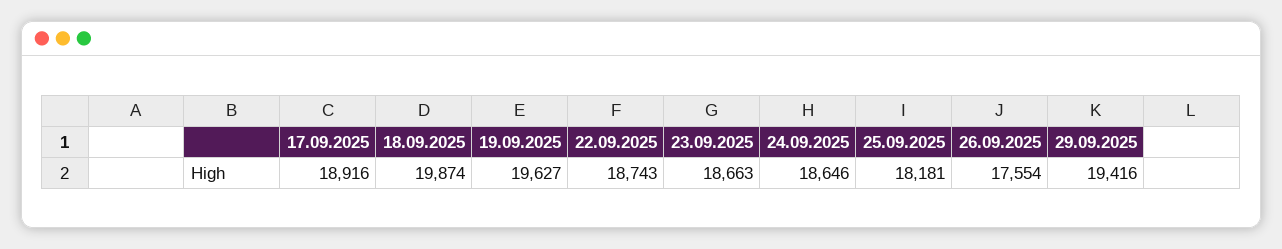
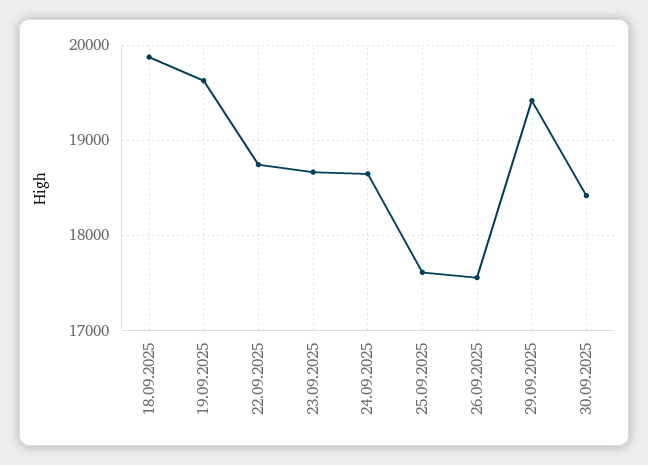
17.09.2025: 18916 -> none
25.09.2025: 18181 -> 17600
30.09.2025: none -> 18400

